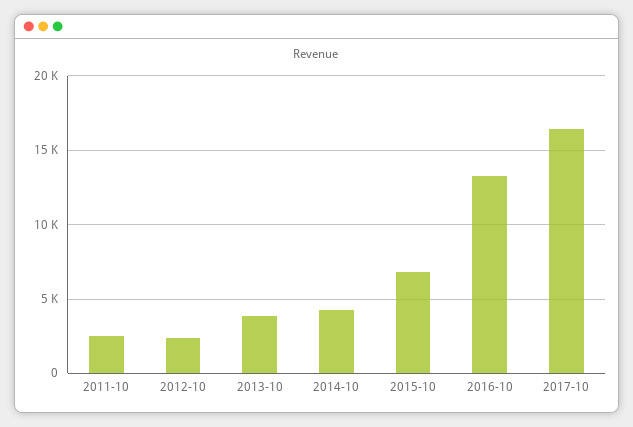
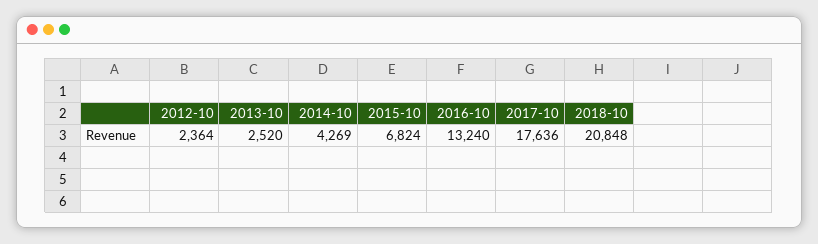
2011-10: 2500 -> none
2013-10: 4000 -> 2520
2017-10: 16500 -> 17636
2018-10: none -> 20848

